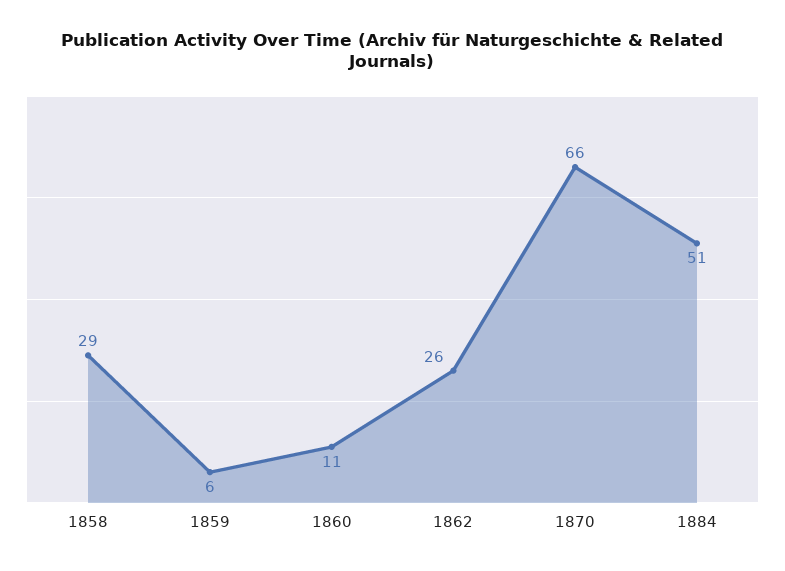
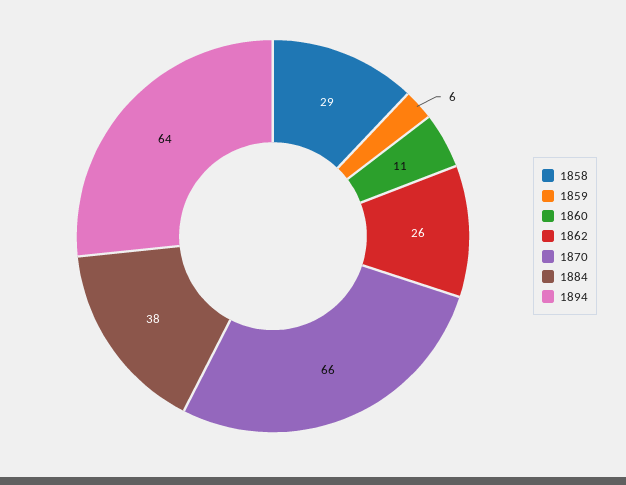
1884: 51 -> 38
1894: none -> 64

